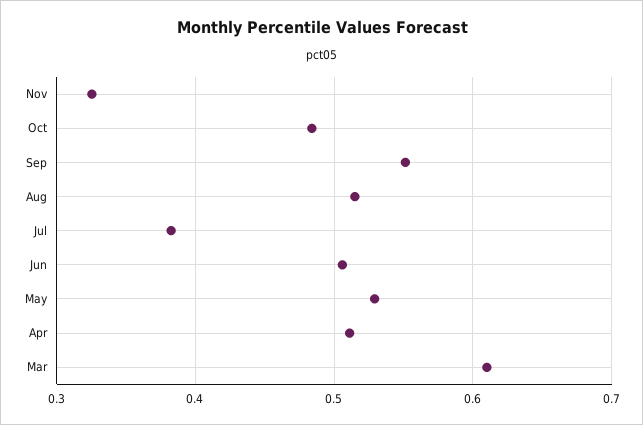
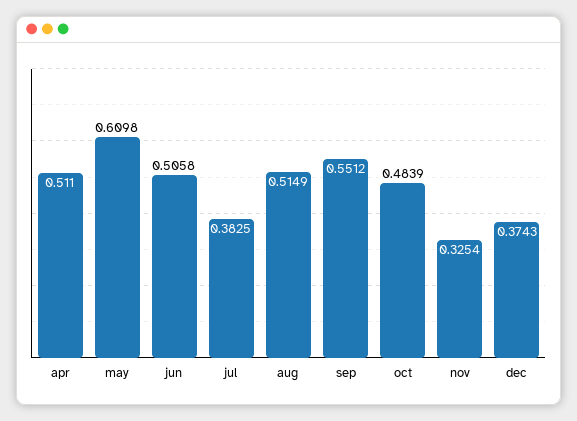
May: 0.53 -> 0.6098
Mar: 0.61 -> none
dec: none -> 0.3743

